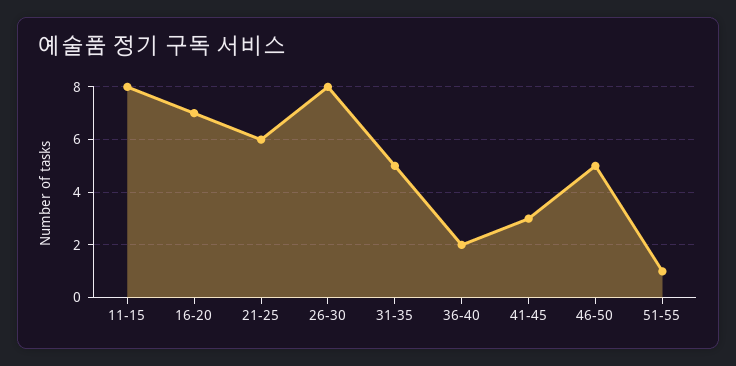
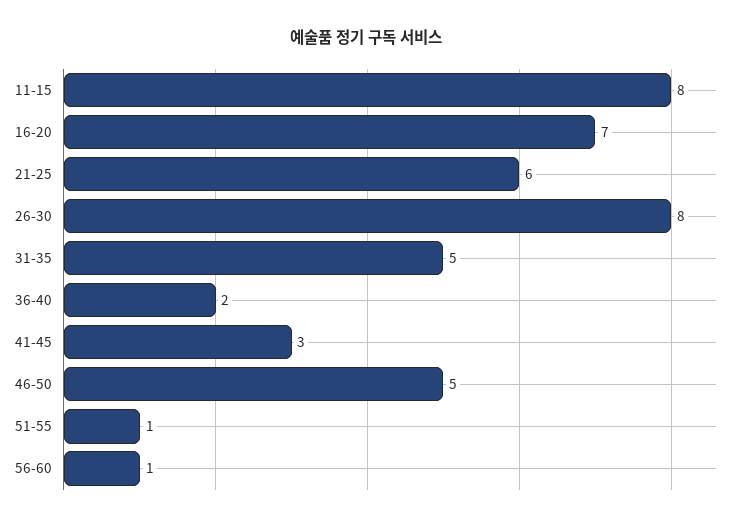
56-60: none -> 1

